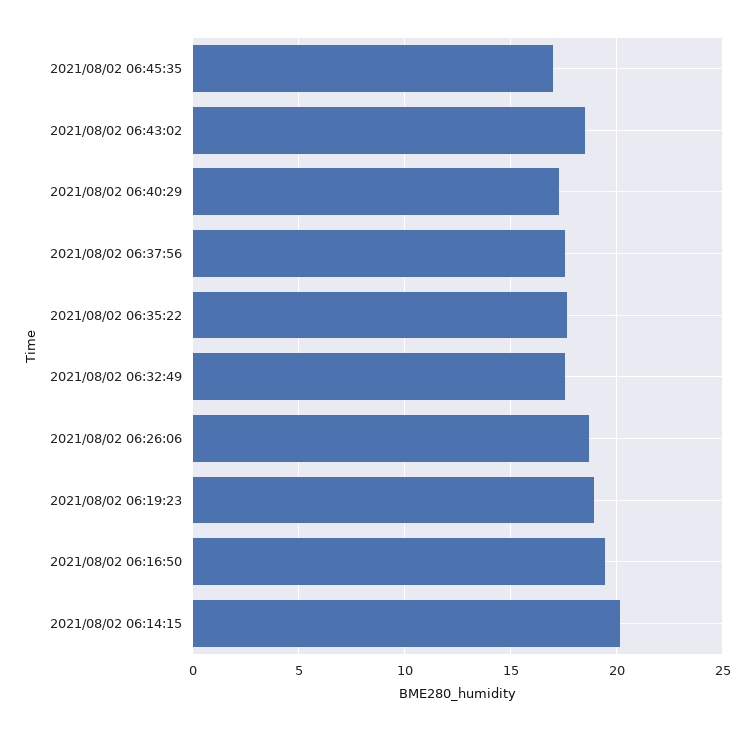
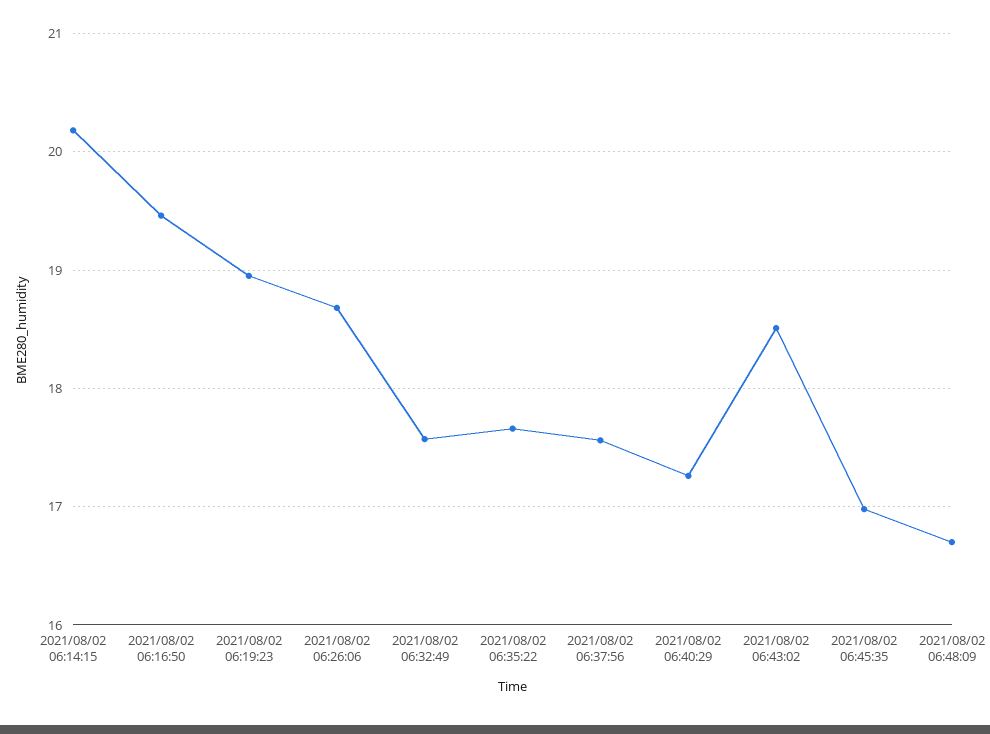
2021/08/02 06:48:09: none -> 16.7

